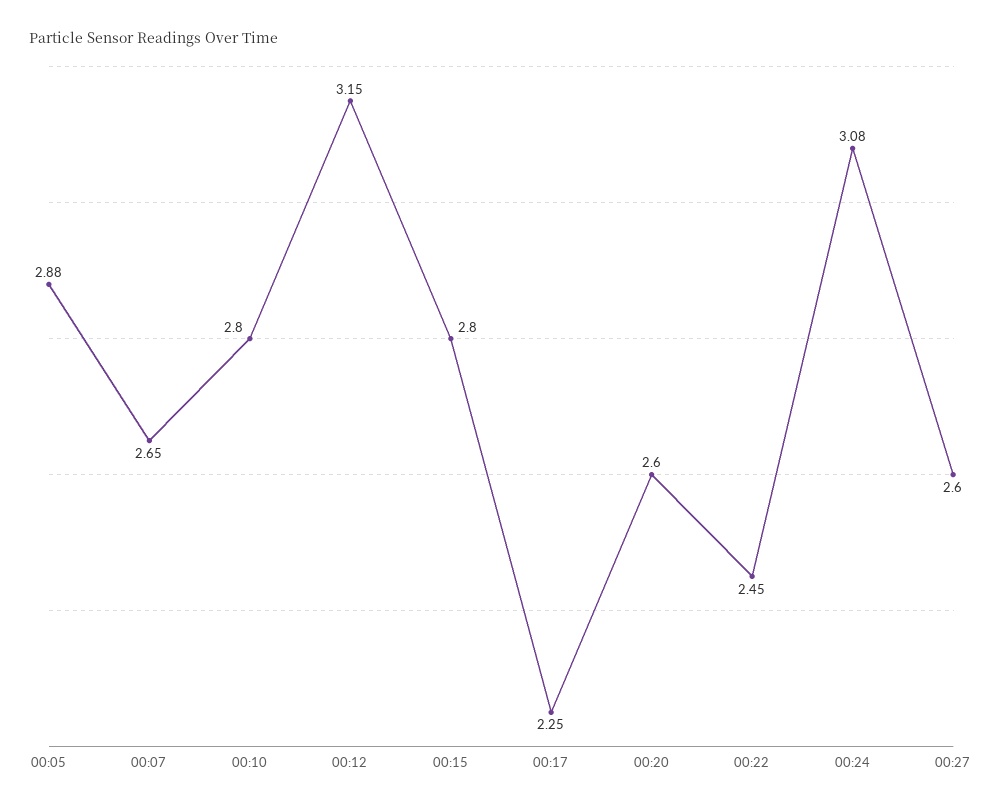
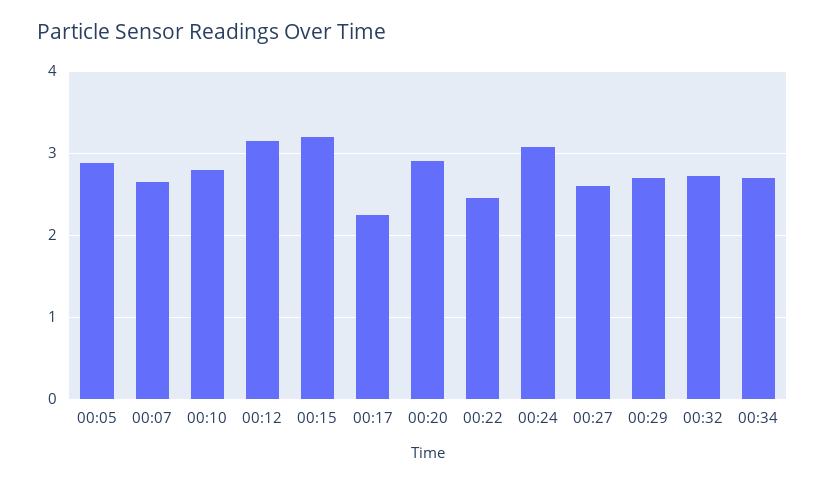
00:15: 2.8 -> 3.2
00:20: 2.6 -> 2.9
00:29: none -> 2.7
00:32: none -> 2.7
00:34: none -> 2.7

